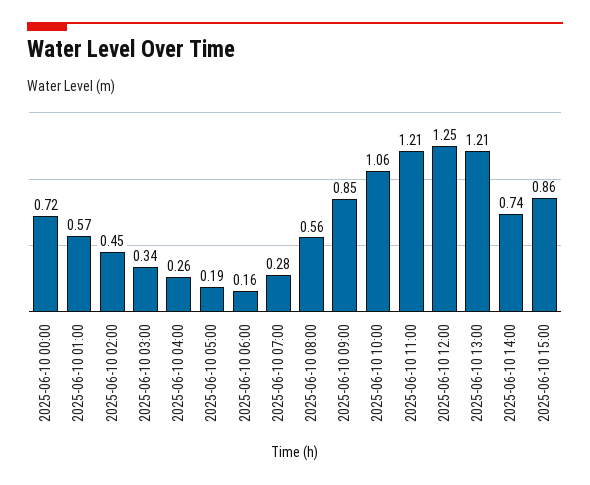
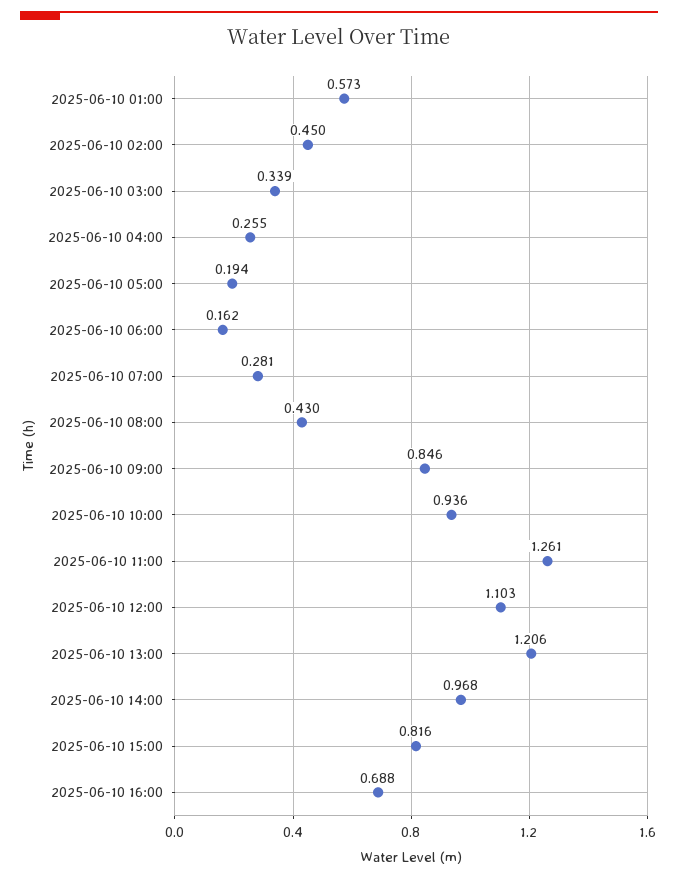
2025-06-10 00:00: 0.72 -> none
2025-06-10 08:00: 0.56 -> 0.43
2025-06-10 10:00: 1.06 -> 0.936
2025-06-10 11:00: 1.21 -> 1.261
2025-06-10 12:00: 1.25 -> 1.103
2025-06-10 14:00: 0.74 -> 0.968
2025-06-10 15:00: 0.86 -> 0.816
2025-06-10 16:00: none -> 0.688

